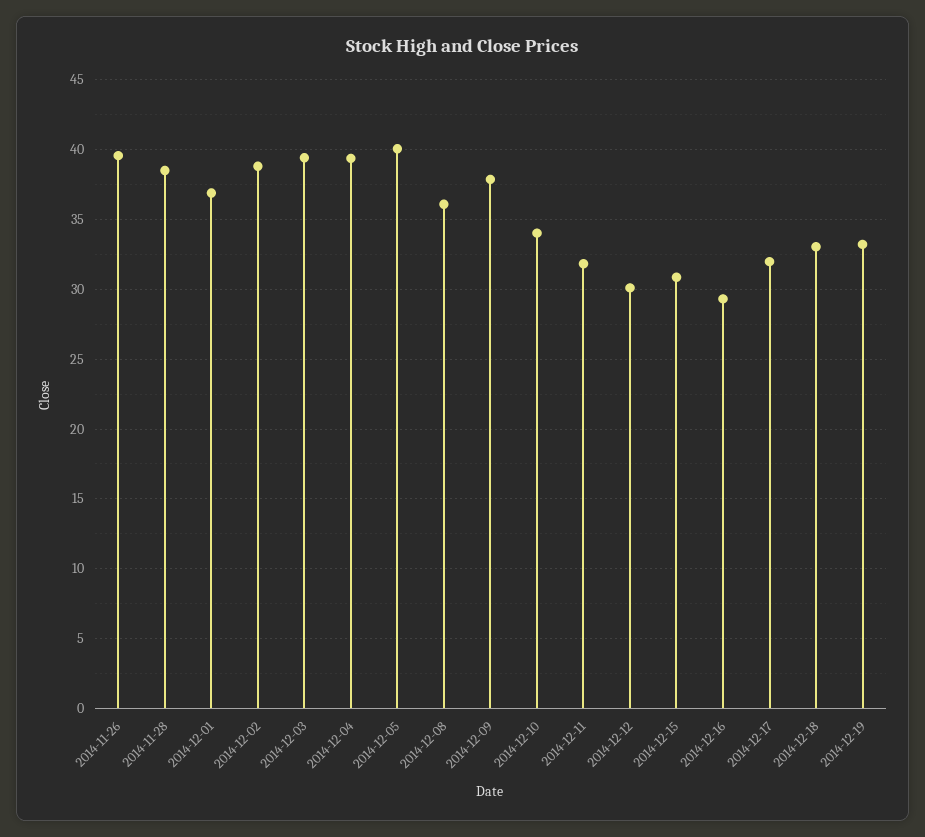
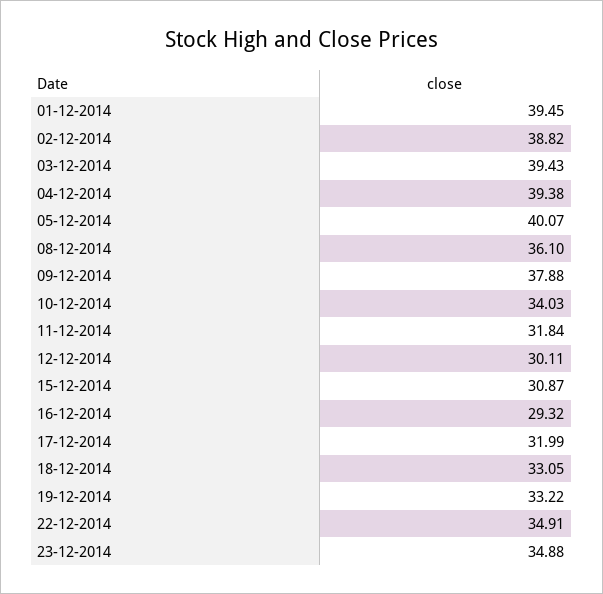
2014-11-26: 39.5 -> none
2014-11-28: 38.5 -> none
2014-12-01: 37 -> 39.45
22-12-2014: none -> 34.91
23-12-2014: none -> 34.88

